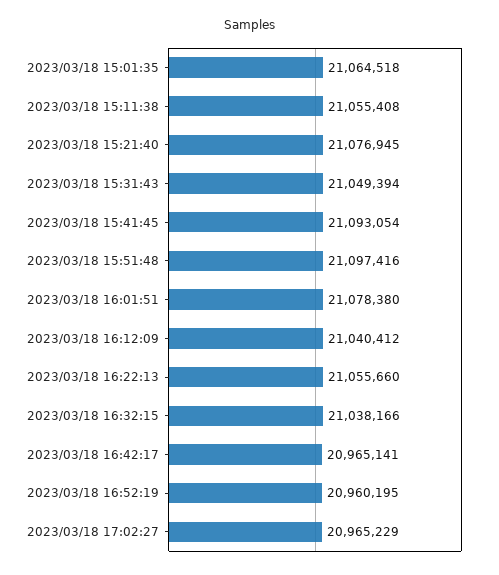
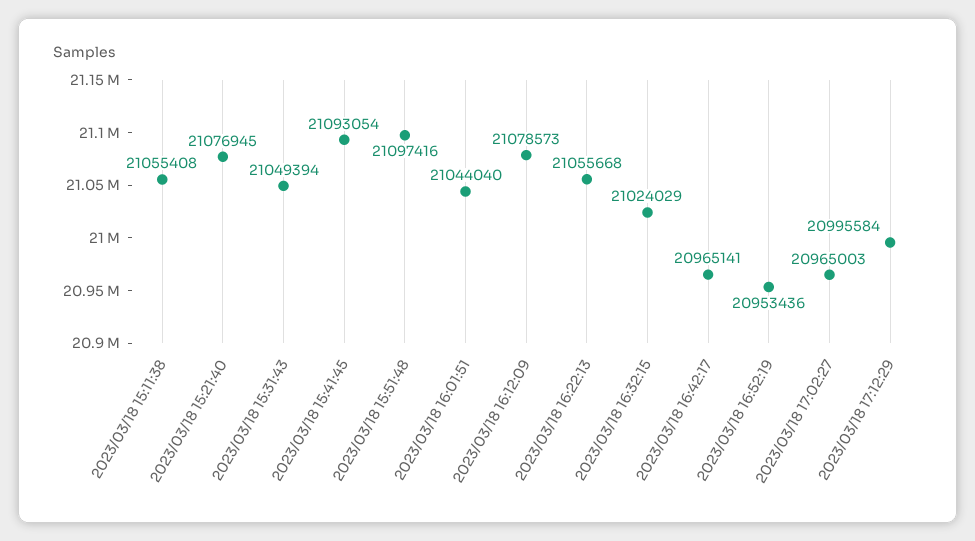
2023/03/18 15:01:35: 21064518 -> none
2023/03/18 16:01:51: 21078380 -> 21044040
2023/03/18 16:12:09: 21040412 -> 21078573
2023/03/18 16:22:13: 21055660 -> 21055668
2023/03/18 16:32:15: 21038166 -> 21024029
2023/03/18 16:52:19: 20960195 -> 20953436
2023/03/18 17:02:27: 20965229 -> 20965003
2023/03/18 17:12:29: none -> 20995584

